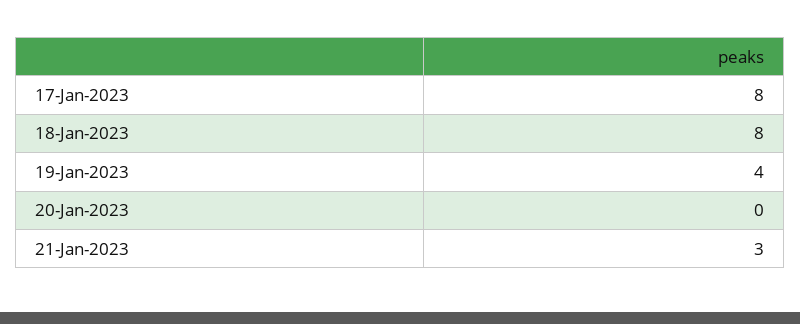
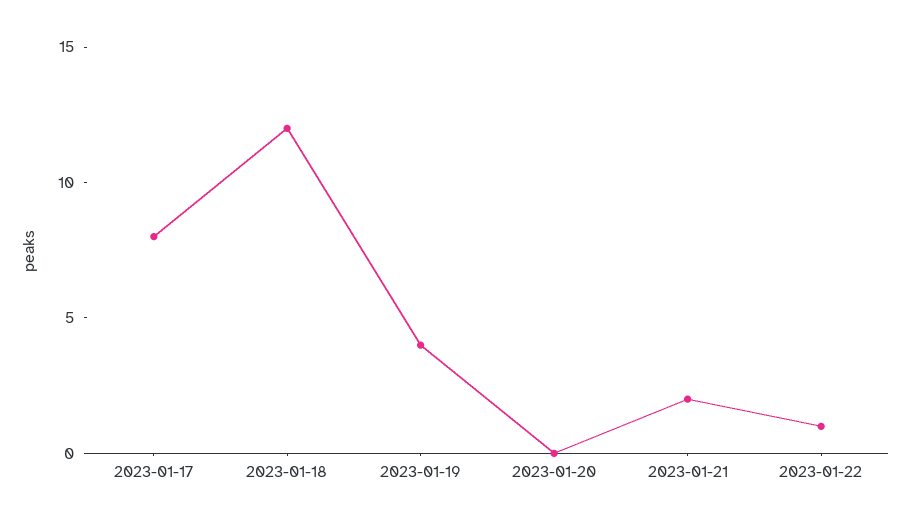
18-Jan-2023: 8 -> 12
21-Jan-2023: 3 -> 2
2023-01-22: none -> 1

